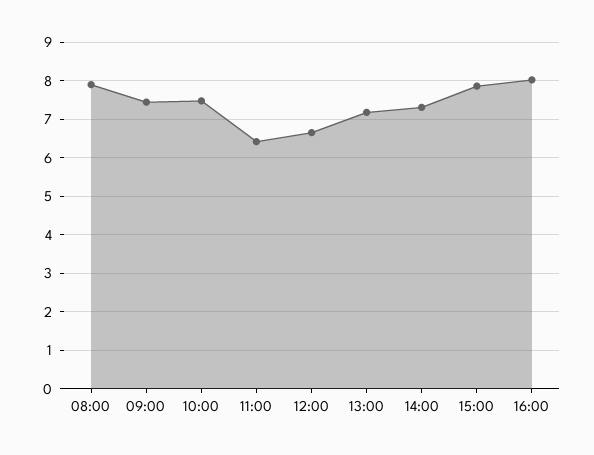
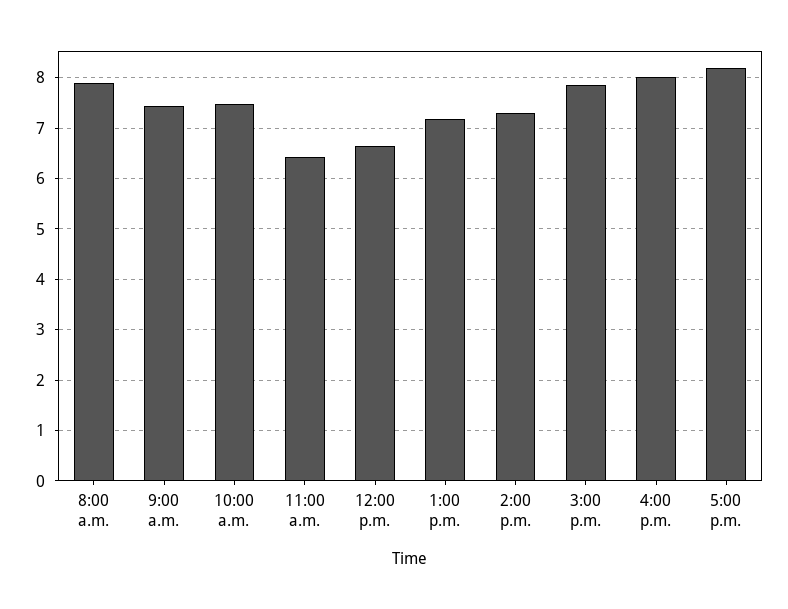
5:00 p.m.: none -> 8.2

